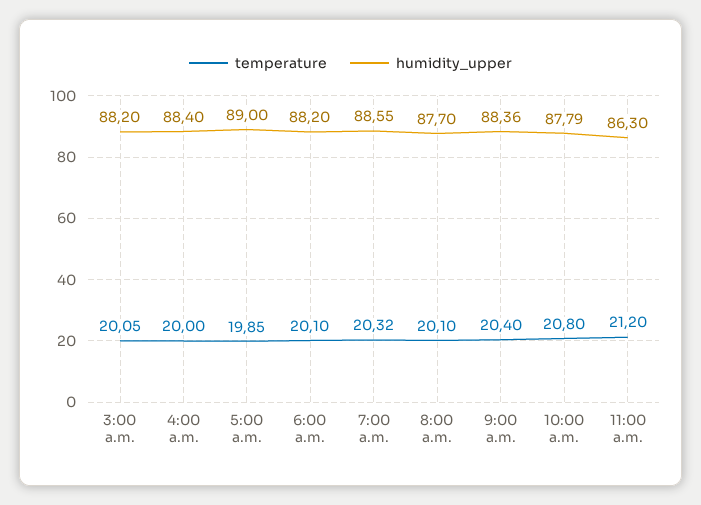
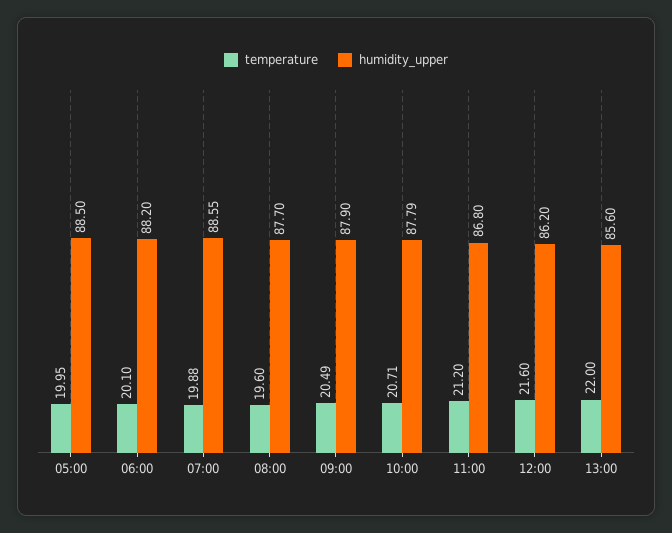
temperature, 3:00 a.m.: 20.05 -> none
humidity_upper, 3:00 a.m.: 88.2 -> none
temperature, 4:00 a.m.: 20 -> none
humidity_upper, 4:00 a.m.: 88.4 -> none
temperature, 5:00 a.m.: 19.85 -> 19.95
humidity_upper, 5:00 a.m.: 89 -> 88.5
temperature, 7:00 a.m.: 20.32 -> 19.88
temperature, 8:00 a.m.: 20.1 -> 19.6
temperature, 9:00 a.m.: 20.4 -> 20.49
humidity_upper, 9:00 a.m.: 88.36 -> 87.9
temperature, 10:00 a.m.: 20.8 -> 20.71
humidity_upper, 11:00 a.m.: 86.3 -> 86.8
temperature, 12:00: none -> 21.6
humidity_upper, 12:00: none -> 86.2
temperature, 13:00: none -> 22
humidity_upper, 13:00: none -> 85.6

